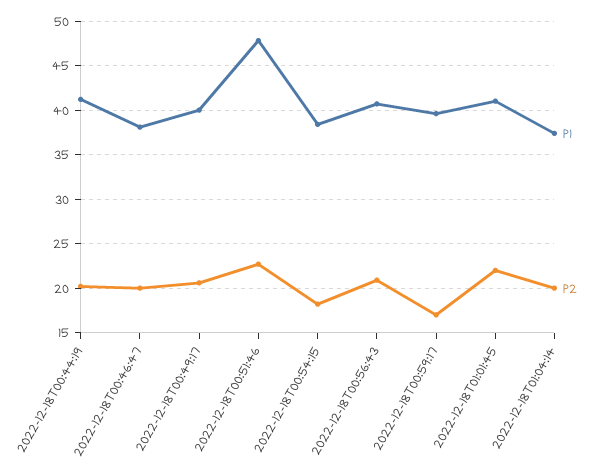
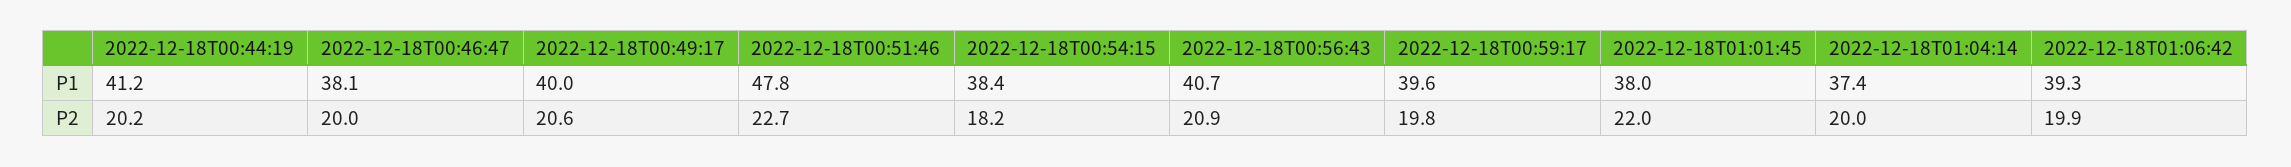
P2, 2022-12-18T00:59:17: 17 -> 19.8
P1, 2022-12-18T01:01:45: 41 -> 38
P1, 2022-12-18T01:06:42: none -> 39.3
P2, 2022-12-18T01:06:42: none -> 19.9

